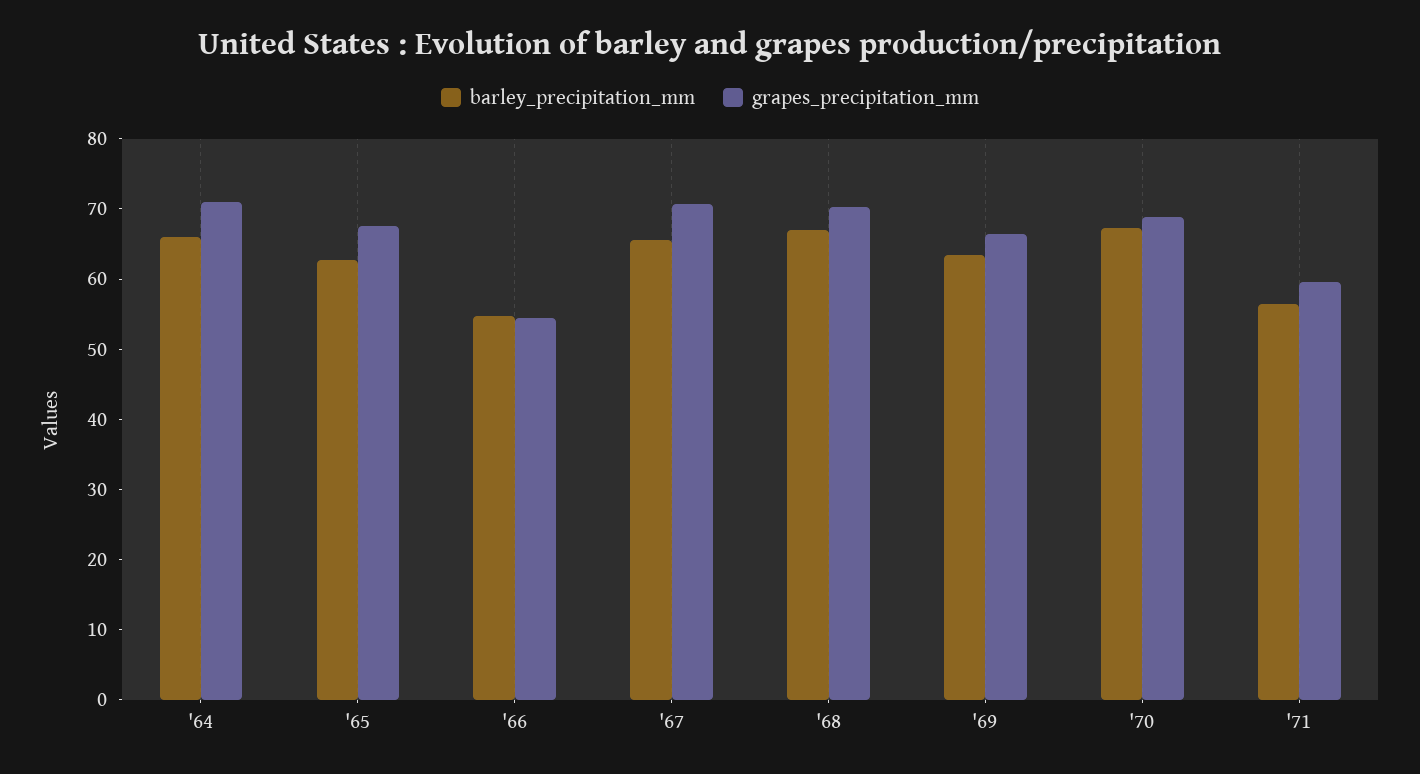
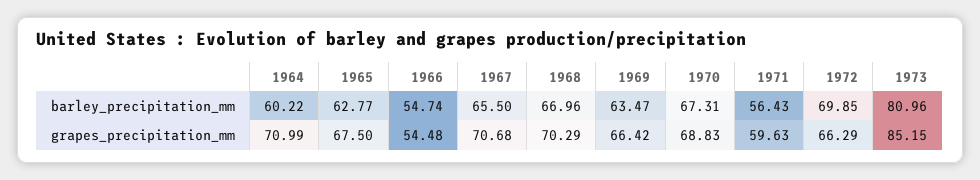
barley_precipitation_mm, '64: 66 -> 60.22
barley_precipitation_mm, 1972: none -> 69.85
barley_precipitation_mm, 1973: none -> 80.96
grapes_precipitation_mm, 1972: none -> 66.29
grapes_precipitation_mm, 1973: none -> 85.15

